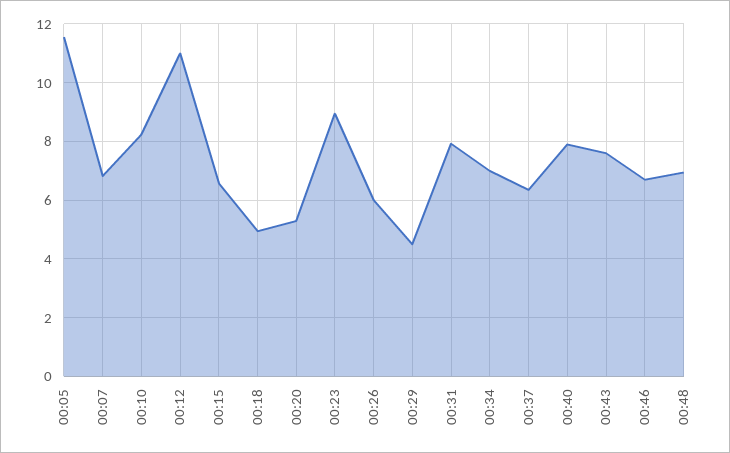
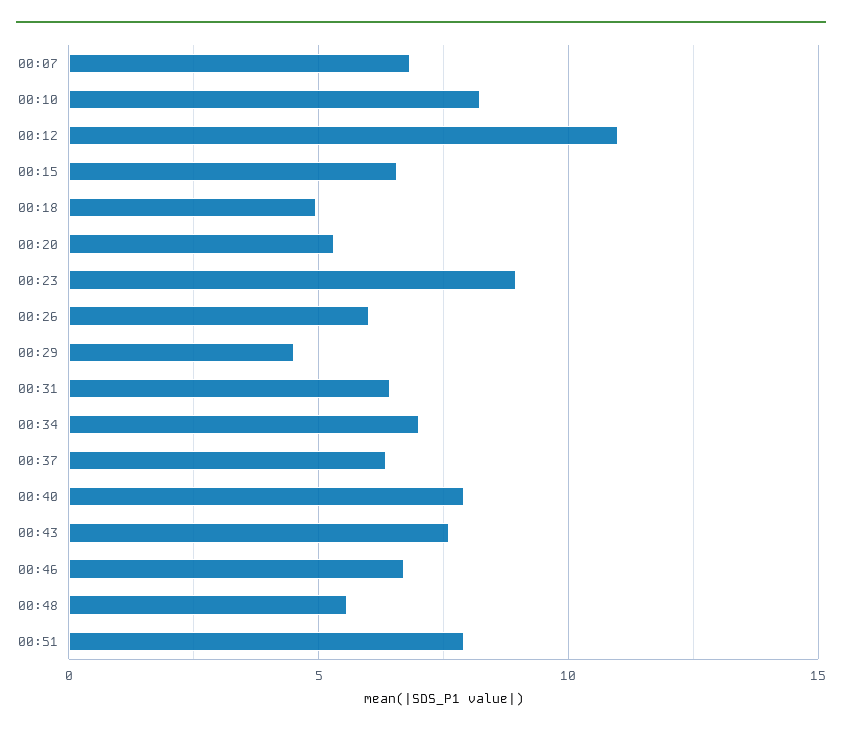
00:05: 11.5 -> none
00:31: 8 -> 6.5
00:48: 7 -> 5.5
00:51: none -> 8

